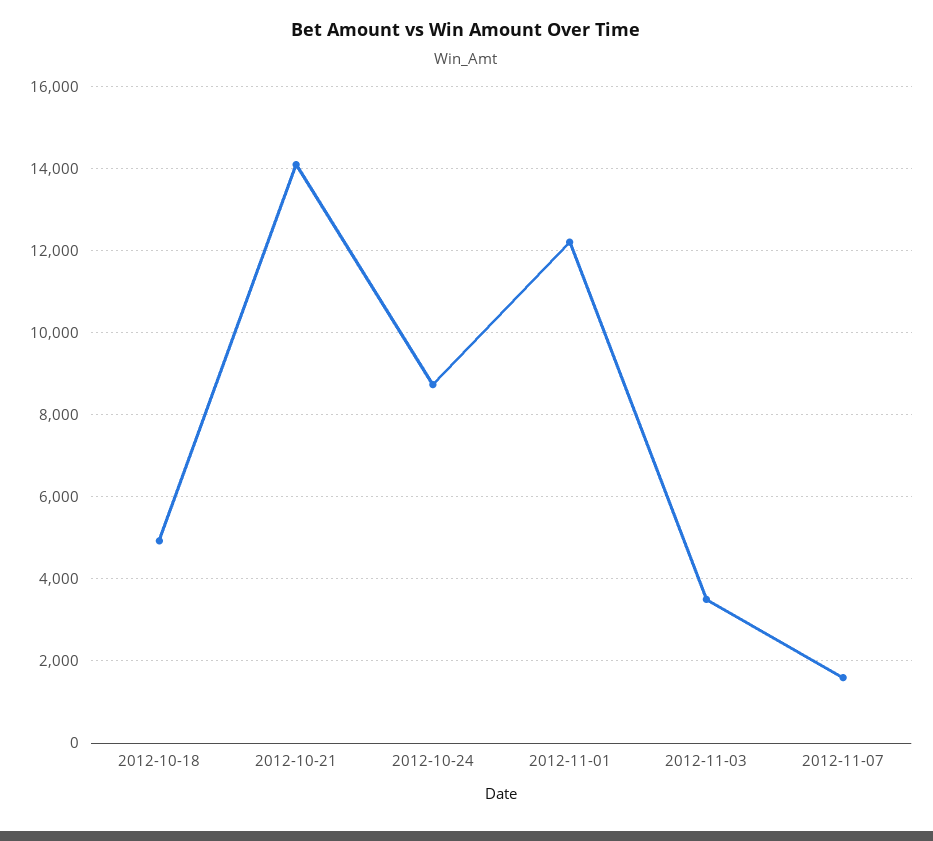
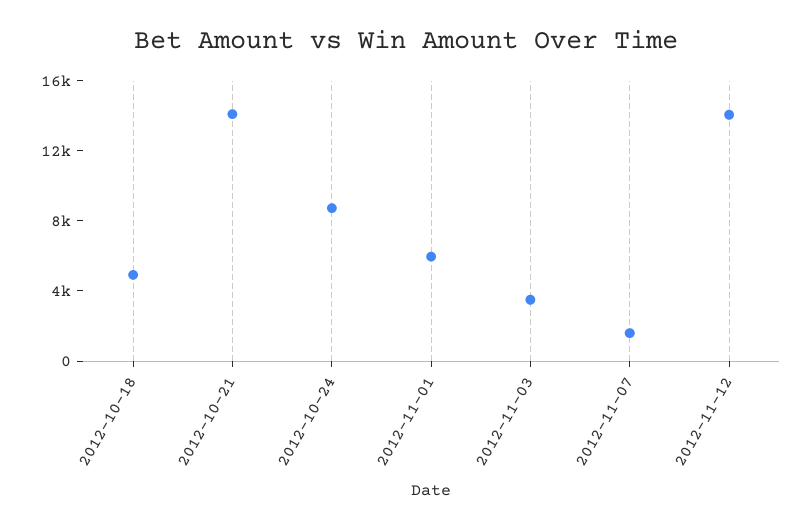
2012-11-01: 12200 -> 6000
2012-11-12: none -> 14000

